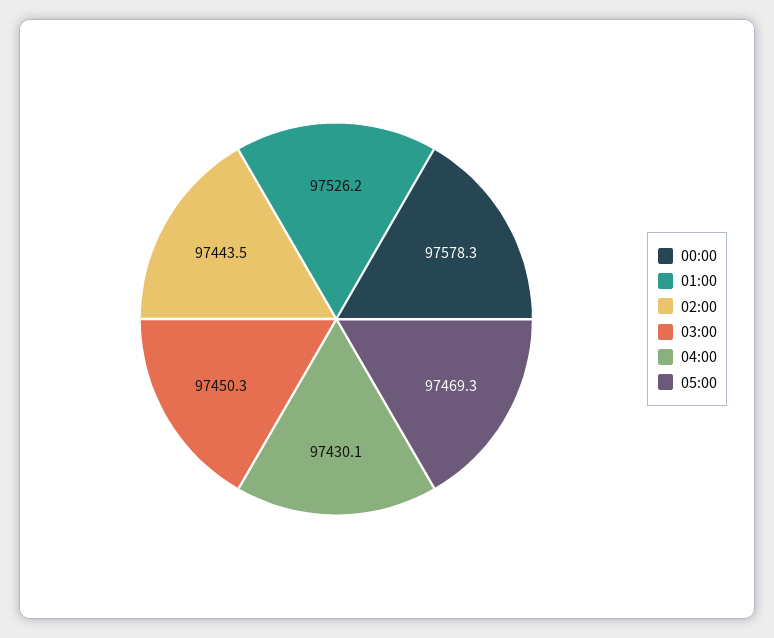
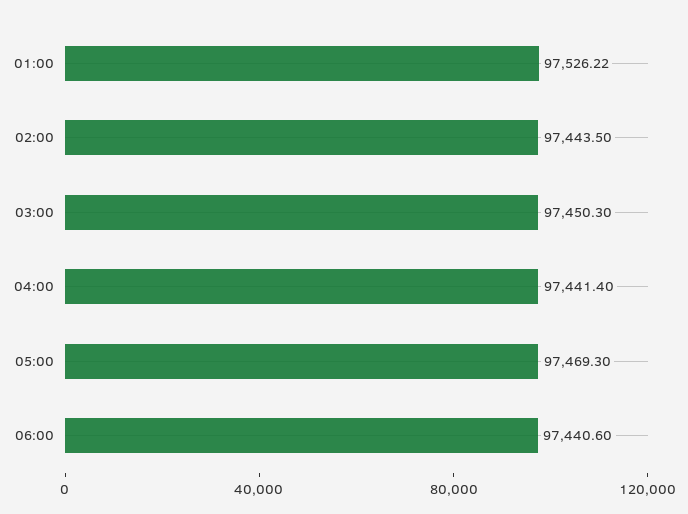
00:00: 97578.3 -> none
04:00: 97430.1 -> 97441.4
06:00: none -> 97440.6

